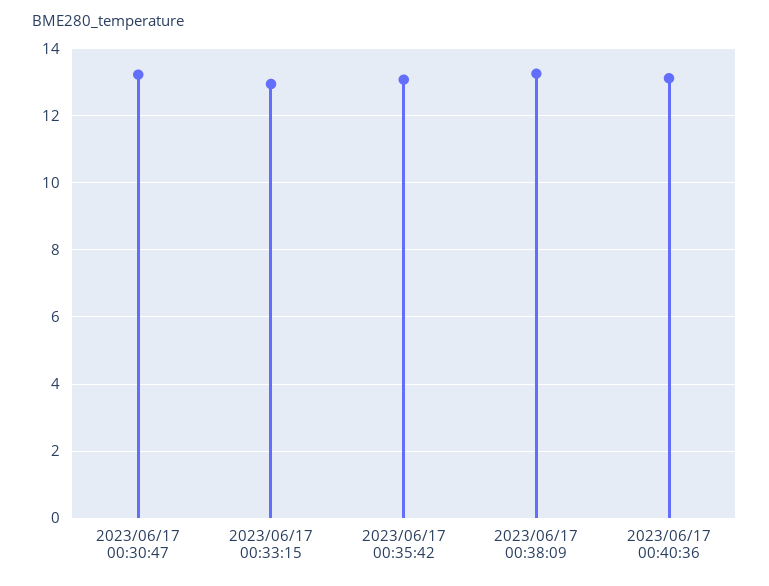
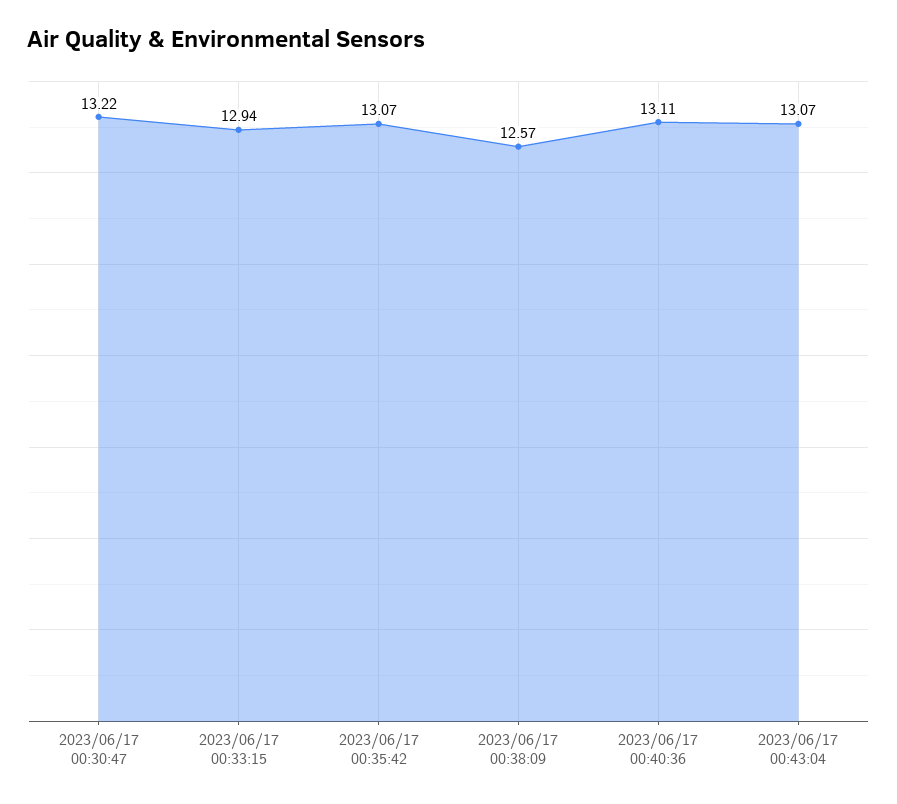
2023/06/17 00:38:09: 13.2 -> 12.57
2023/06/17 00:43:04: none -> 13.07

